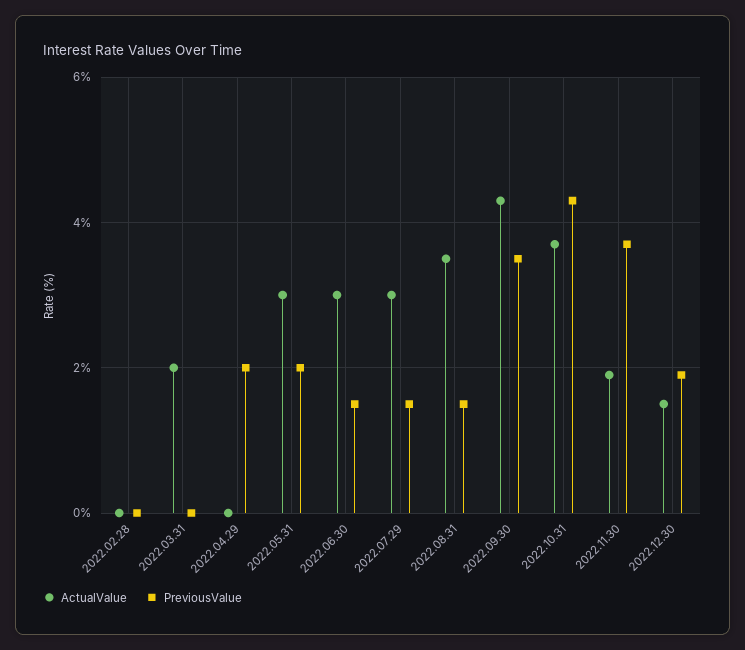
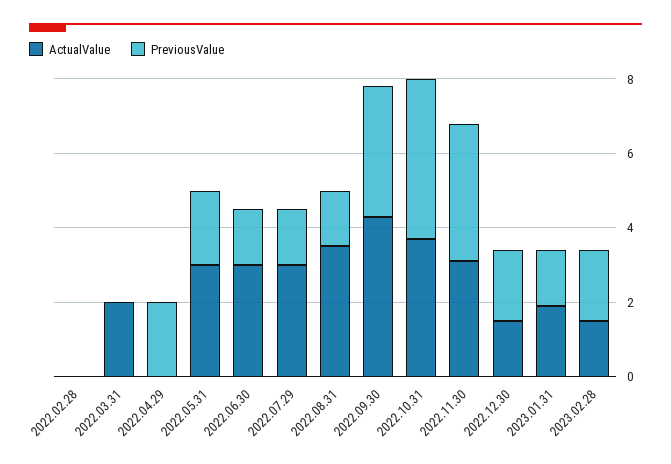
ActualValue, 2022.11.30: 2 -> 3
ActualValue, 2023.01.31: none -> 2
PreviousValue, 2023.01.31: none -> 1.5
ActualValue, 2023.02.28: none -> 1.5
PreviousValue, 2023.02.28: none -> 2

